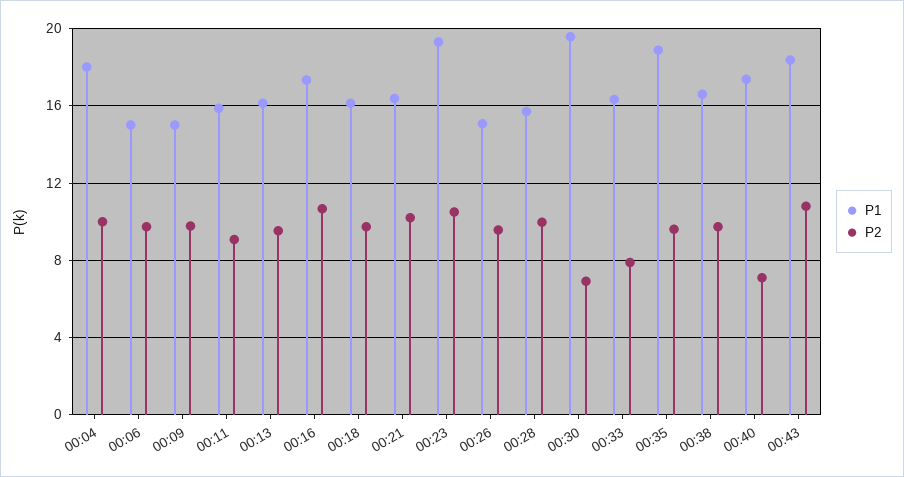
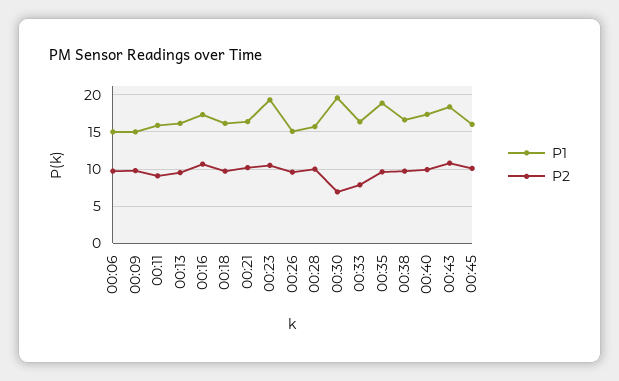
P1, 00:04: 18 -> none
P2, 00:04: 10 -> none
P2, 00:40: 7 -> 10
P1, 00:45: none -> 16
P2, 00:45: none -> 10

